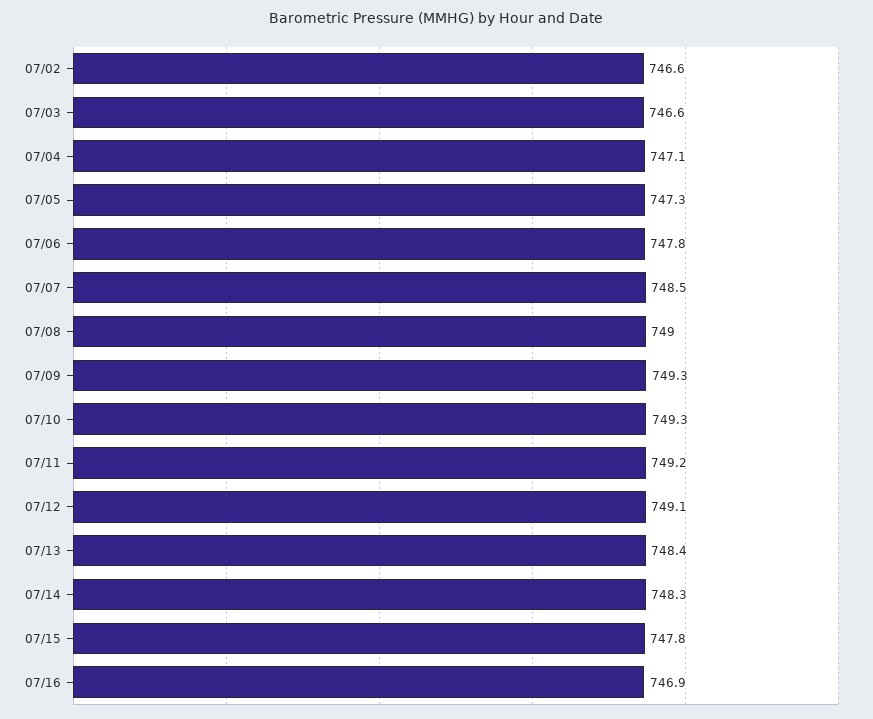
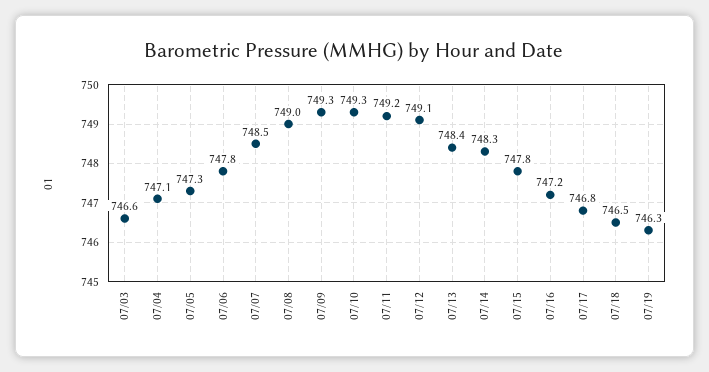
07/02: 746.6 -> none
07/16: 746.9 -> 747.2
07/17: none -> 746.8
07/18: none -> 746.5
07/19: none -> 746.3

